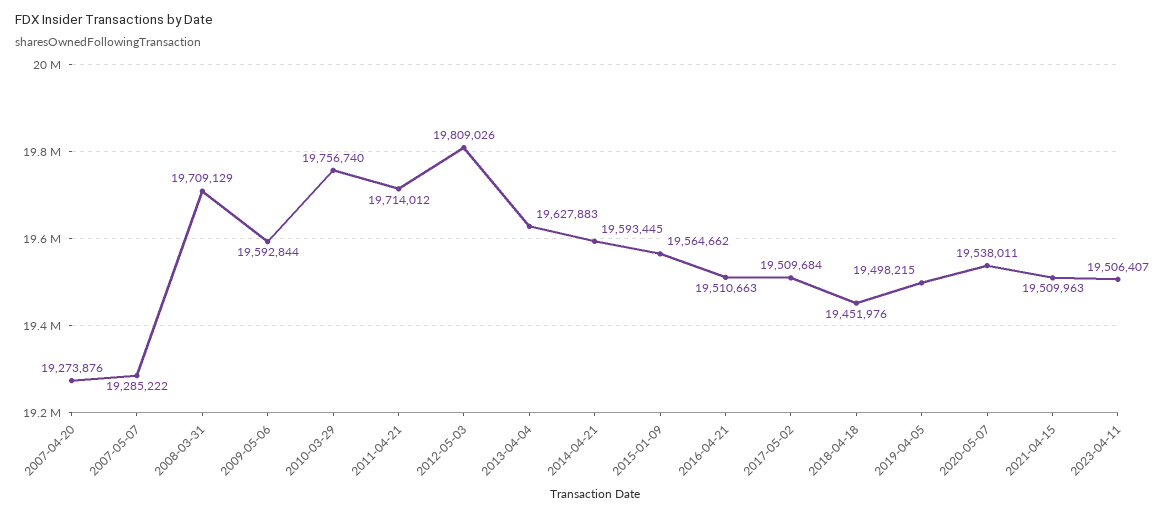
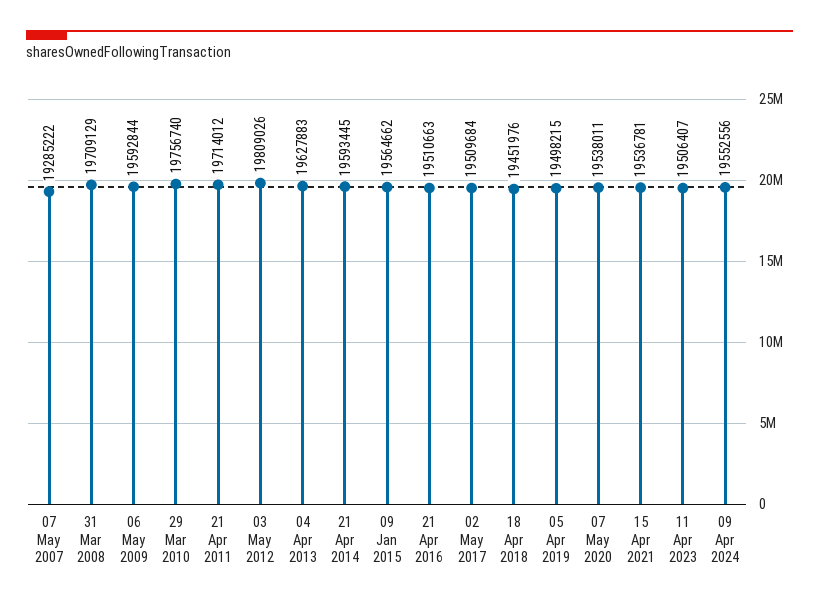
2007-04-20: 19273876 -> none
2021-04-15: 19509963 -> 19536781
09 Apr 2024: none -> 19552556

